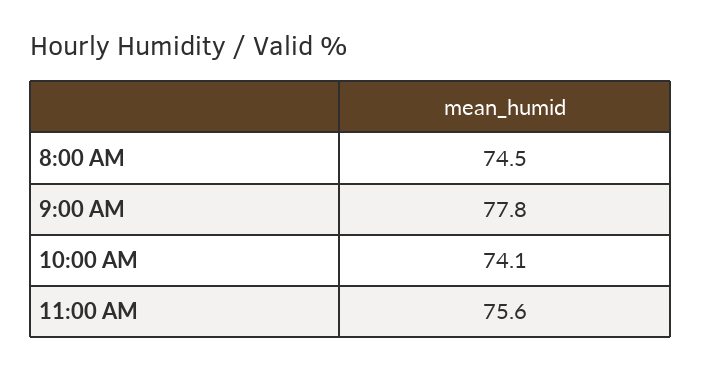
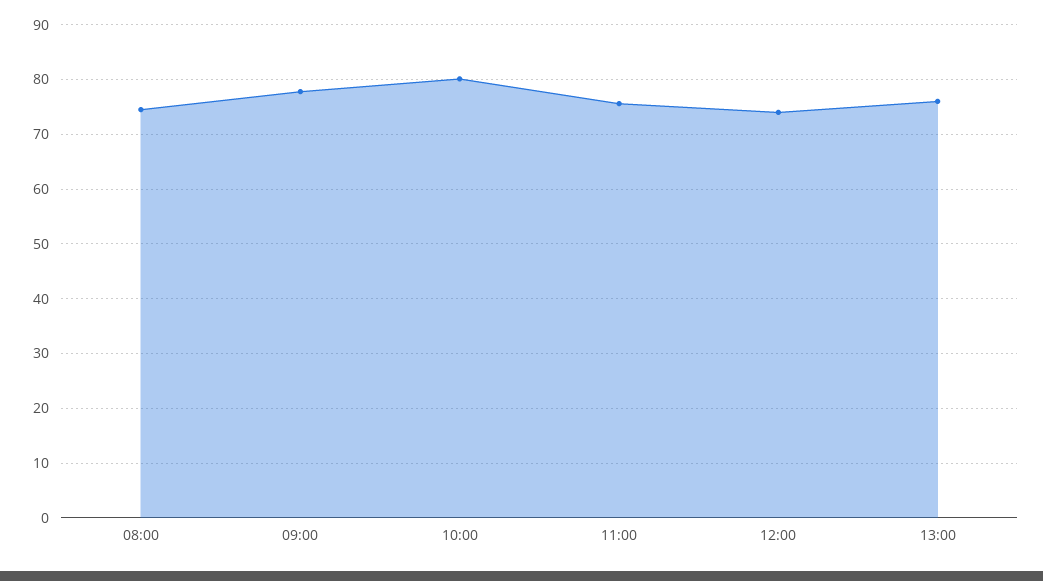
10:00 AM: 74.1 -> 80
12:00: none -> 74
13:00: none -> 76

